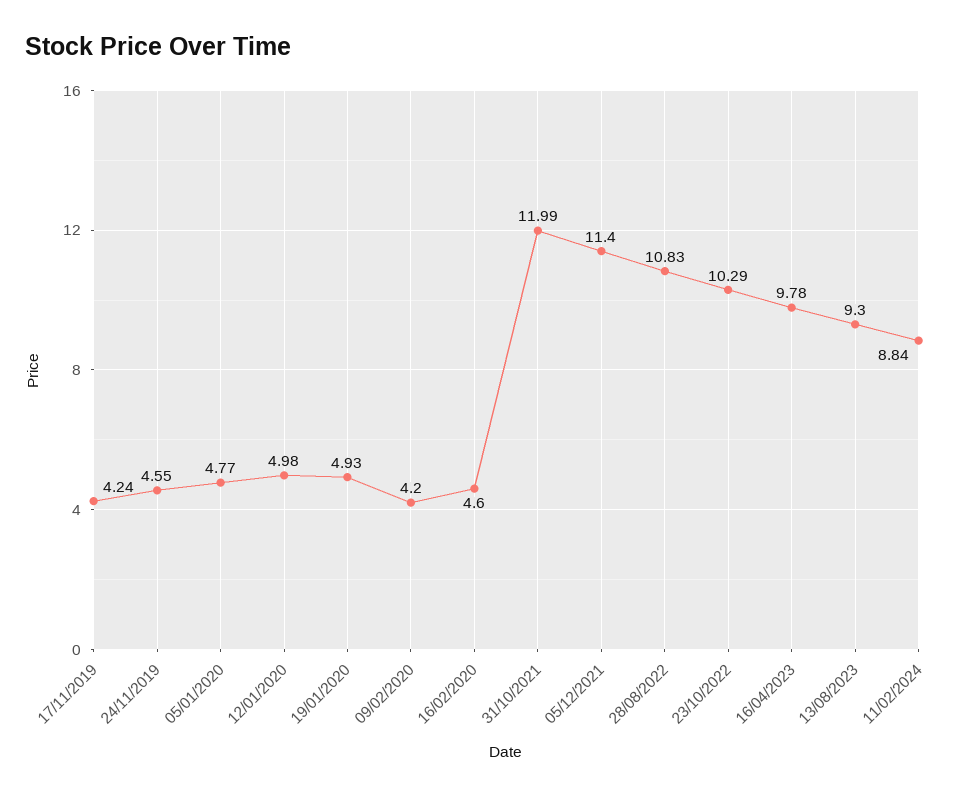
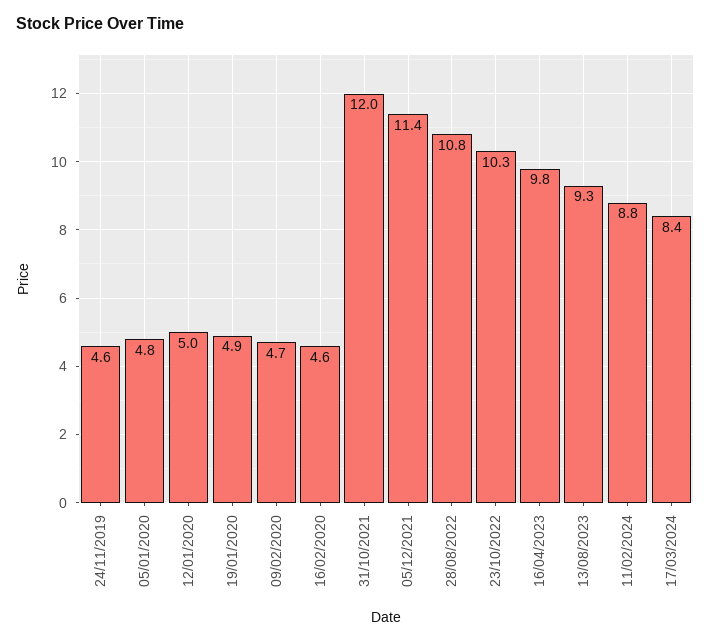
17/11/2019: 4.24 -> none
09/02/2020: 4.2 -> 4.7
17/03/2024: none -> 8.4

